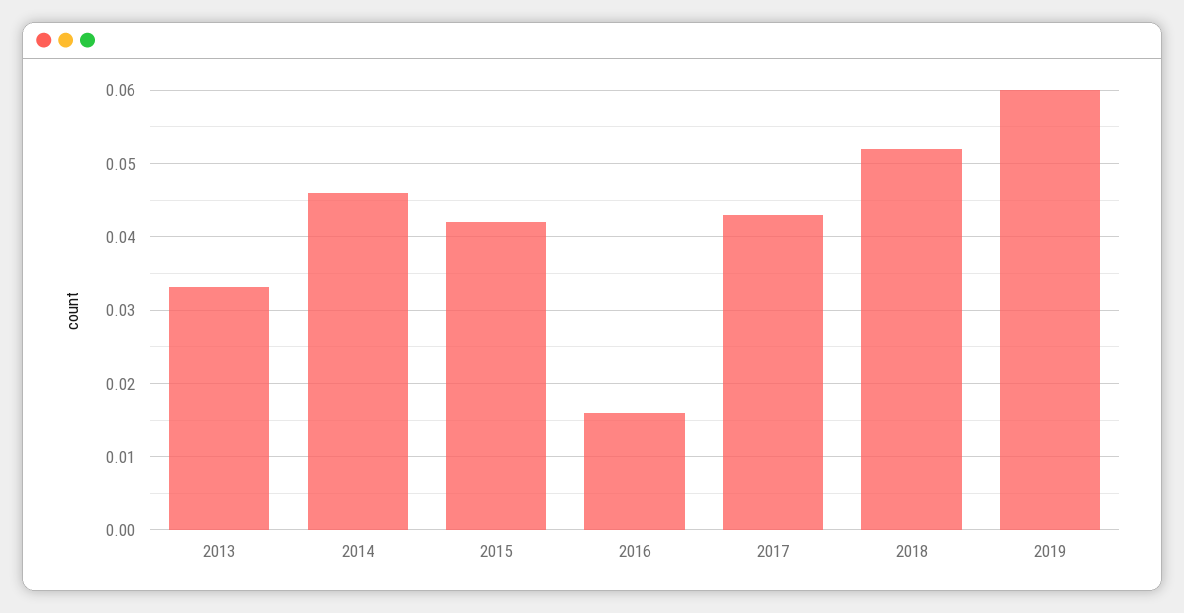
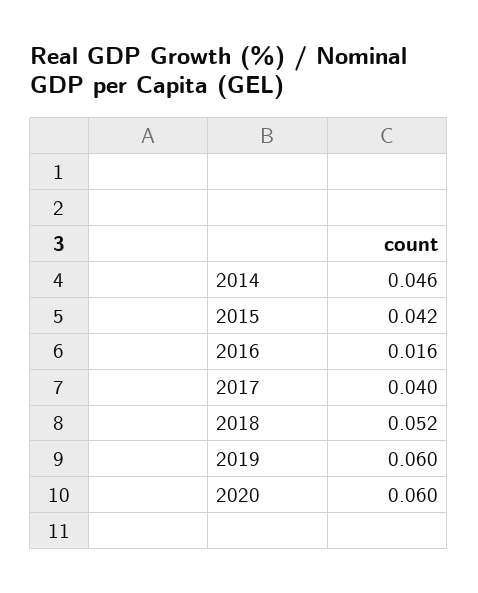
2013: 0.033 -> none
2017: 0.043 -> 0.04
2020: none -> 0.06

